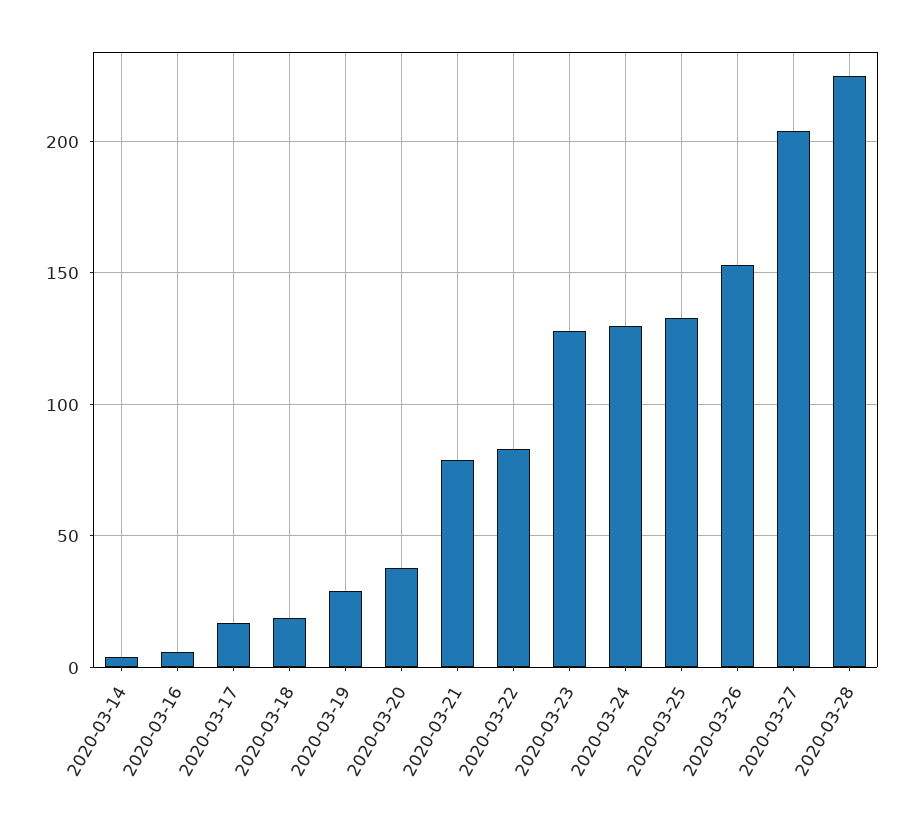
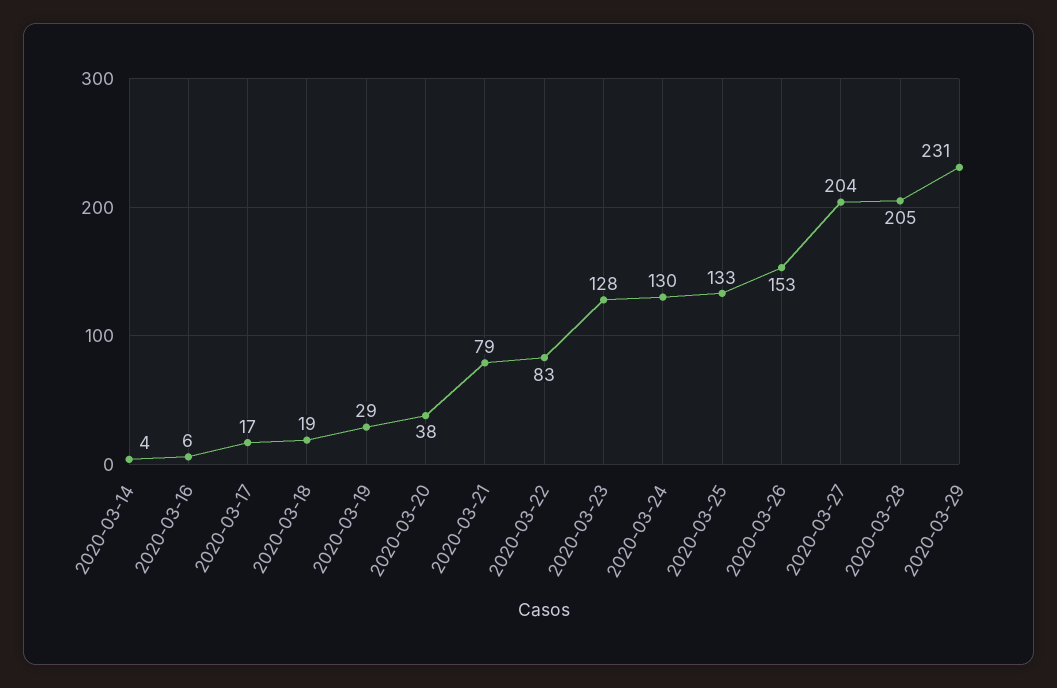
2020-03-28: 225 -> 205
2020-03-29: none -> 231

